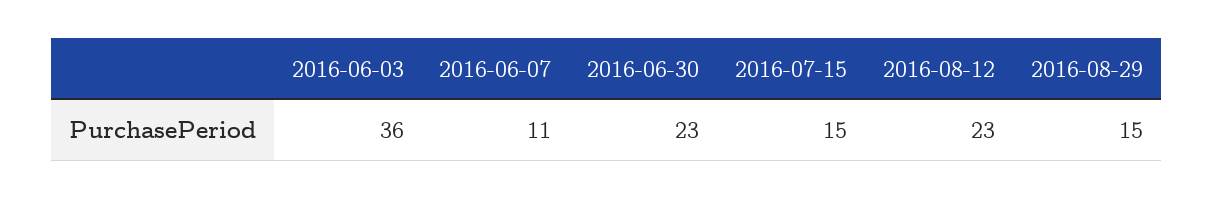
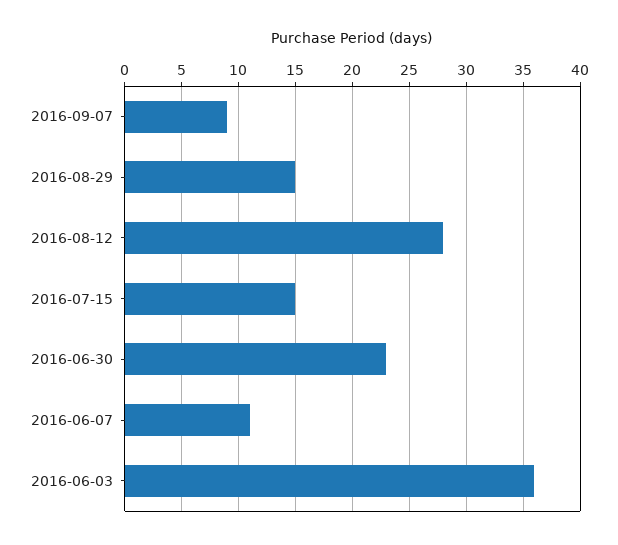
2016-08-12: 23 -> 28
2016-09-07: none -> 9

